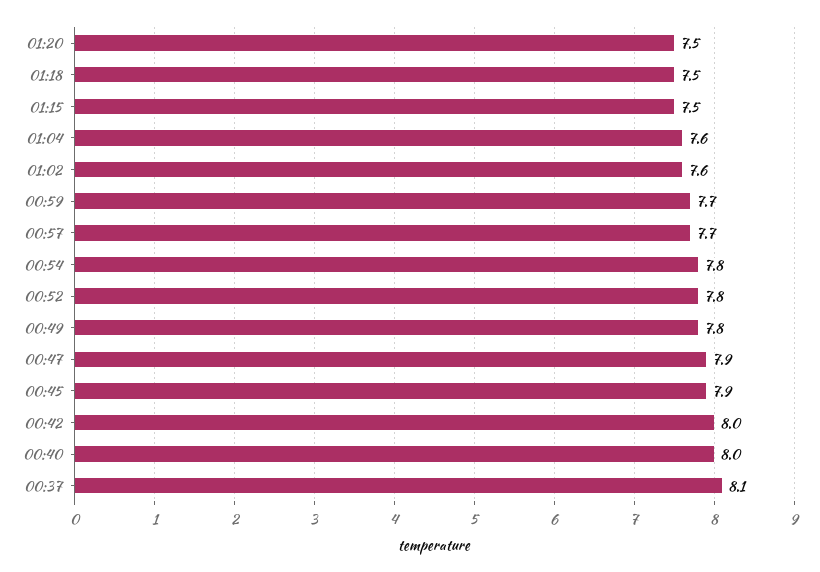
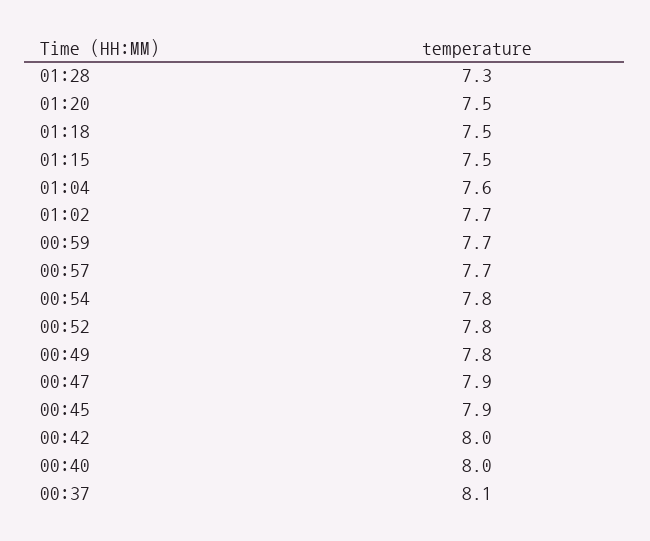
01:02: 7.6 -> 7.7
01:28: none -> 7.3

